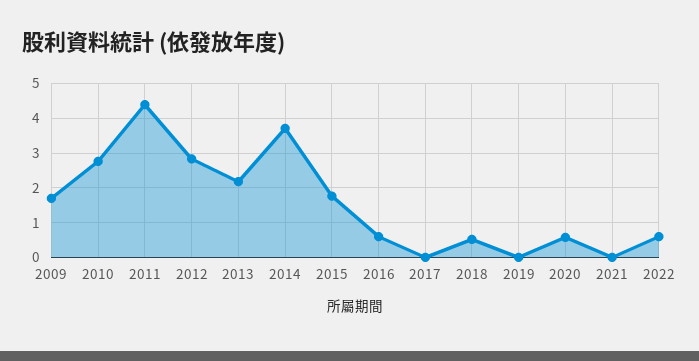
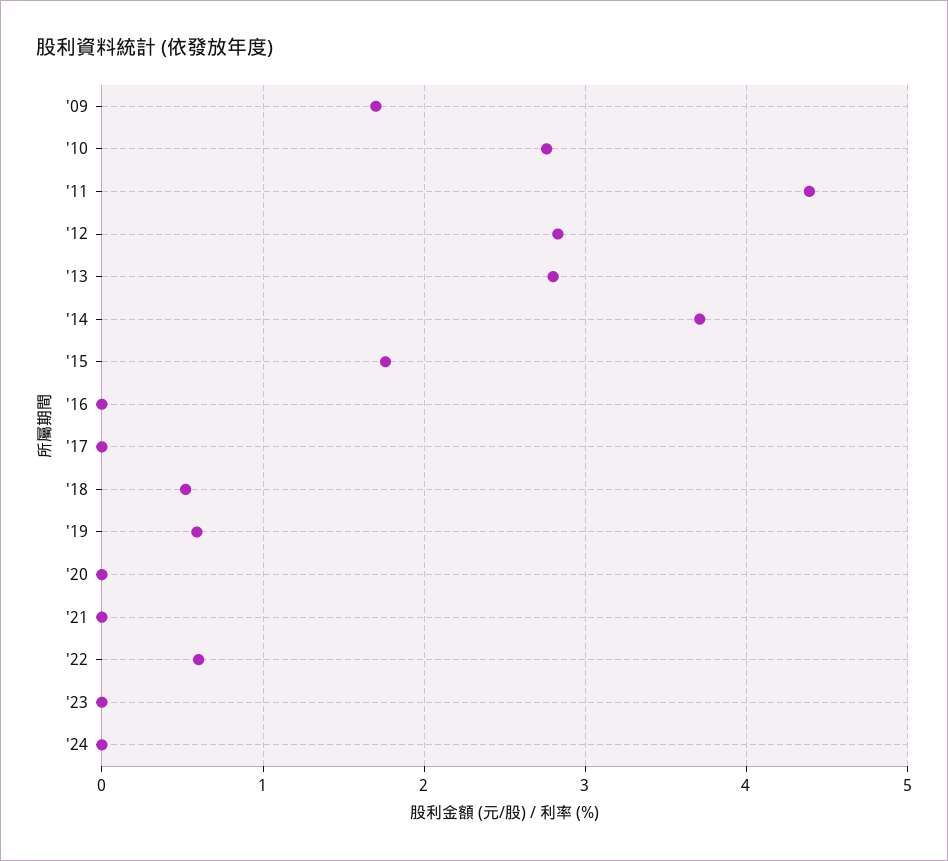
2013: 2.2 -> 2.8
2016: 0.6 -> 0
2019: 0 -> 0.6
2020: 0.6 -> 0
'23: none -> 0
'24: none -> 0

